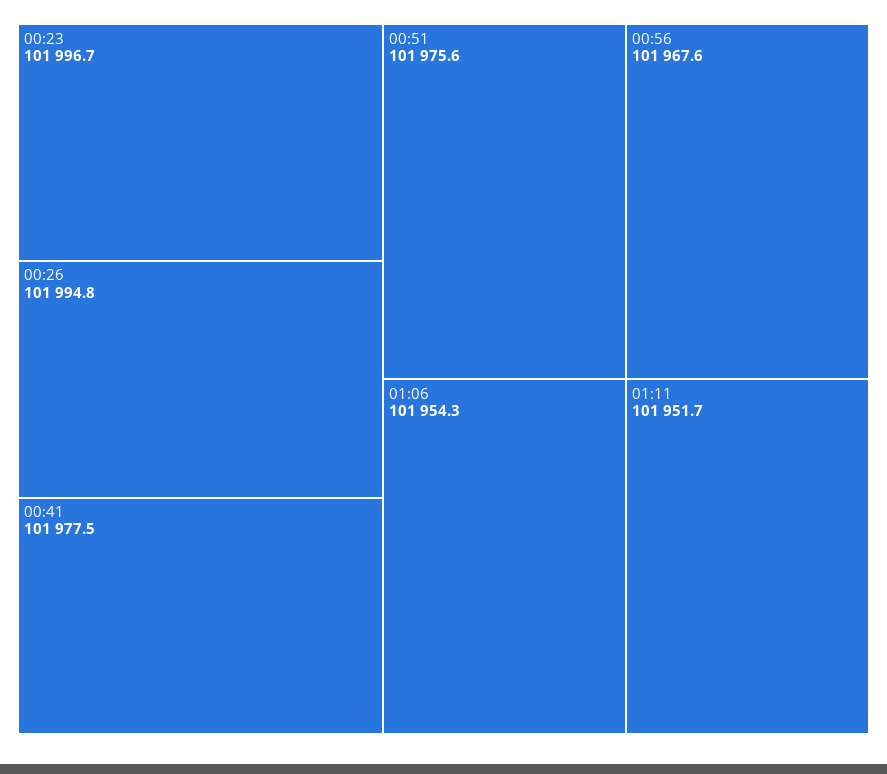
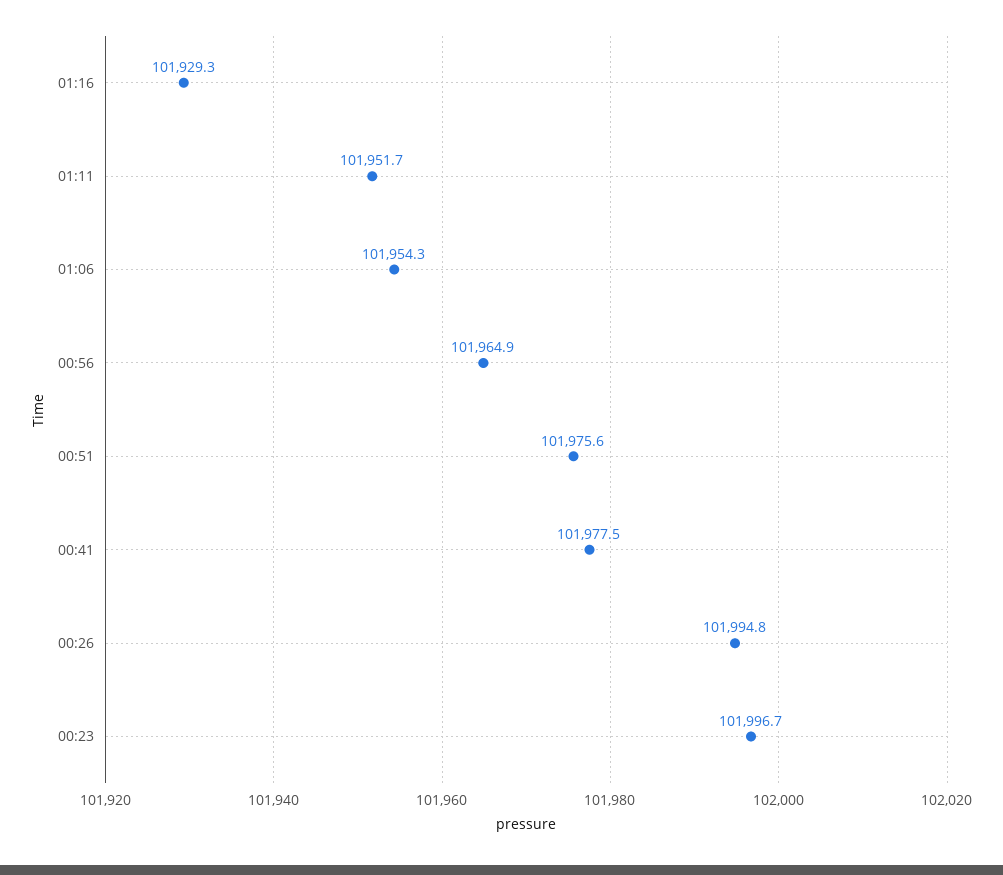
00:56: 101967.6 -> 101964.9
01:16: none -> 101929.3

